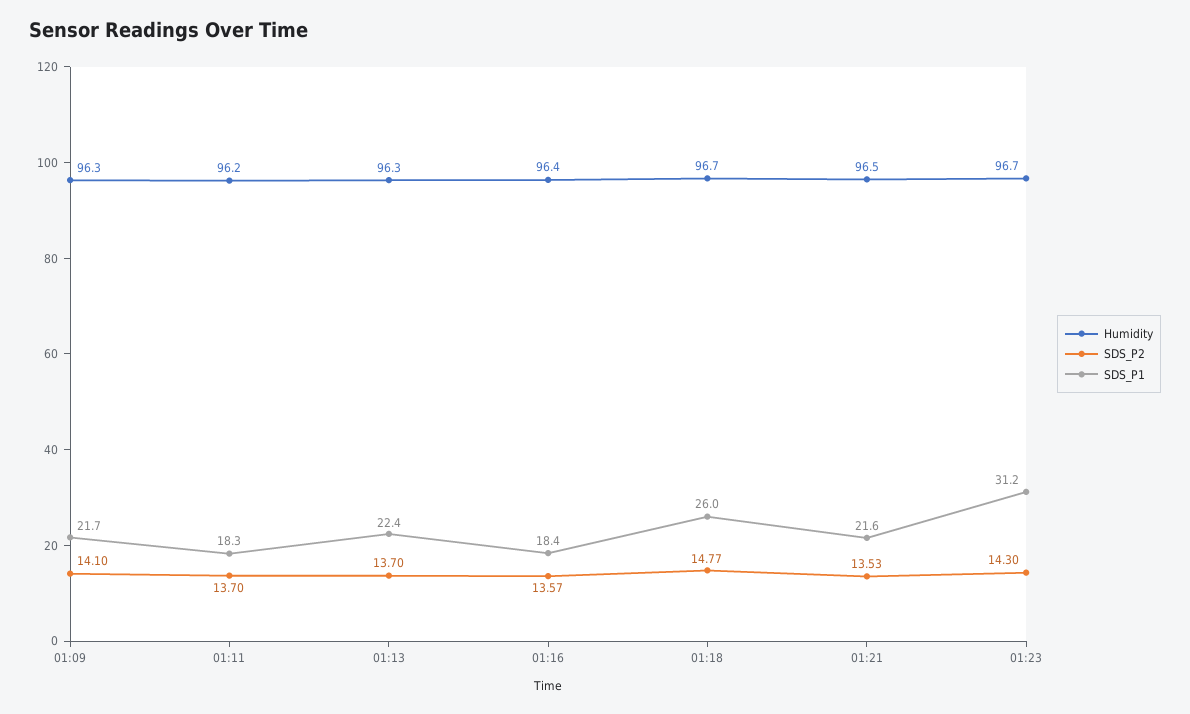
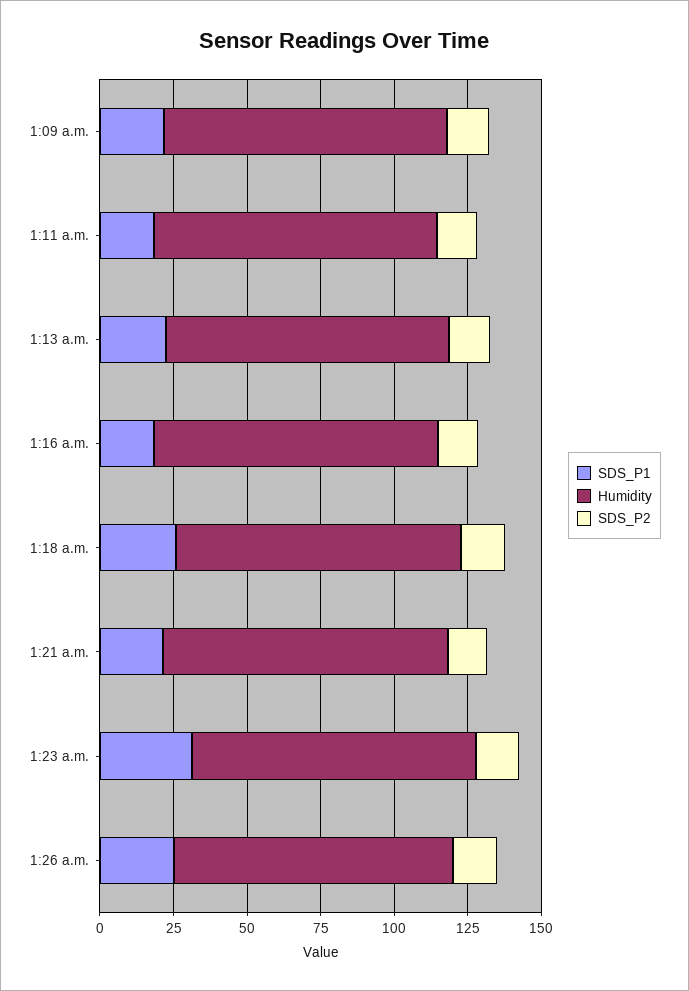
SDS_P1, 1:26 a.m.: none -> 25
Humidity, 1:26 a.m.: none -> 95
SDS_P2, 1:26 a.m.: none -> 15

